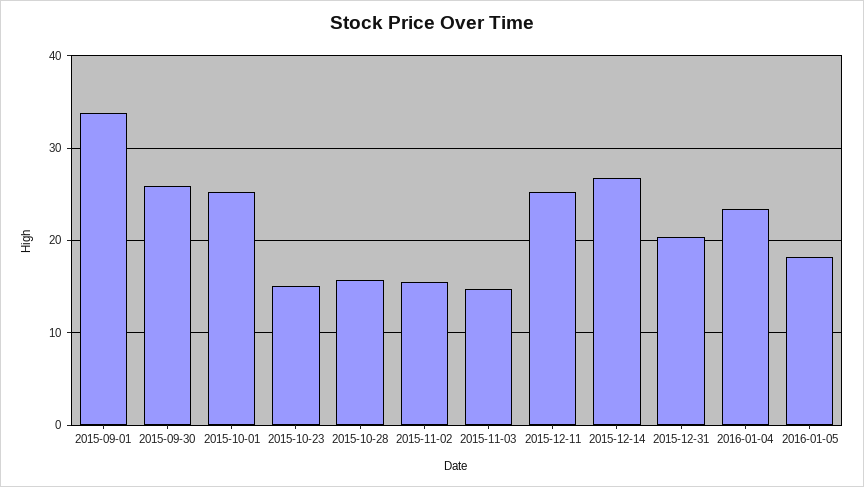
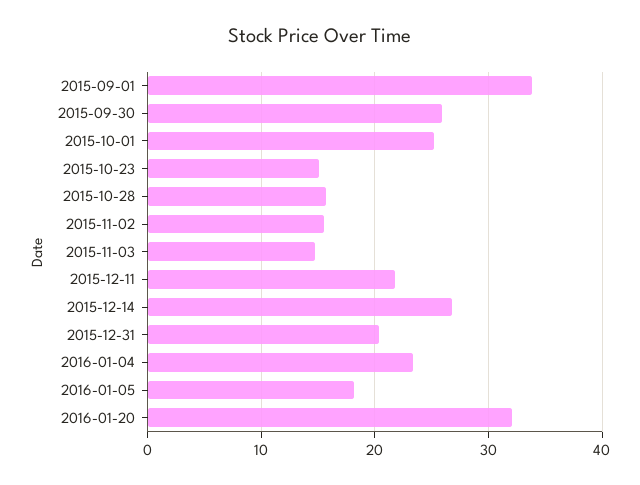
2015-12-11: 25 -> 22
2016-01-20: none -> 32

